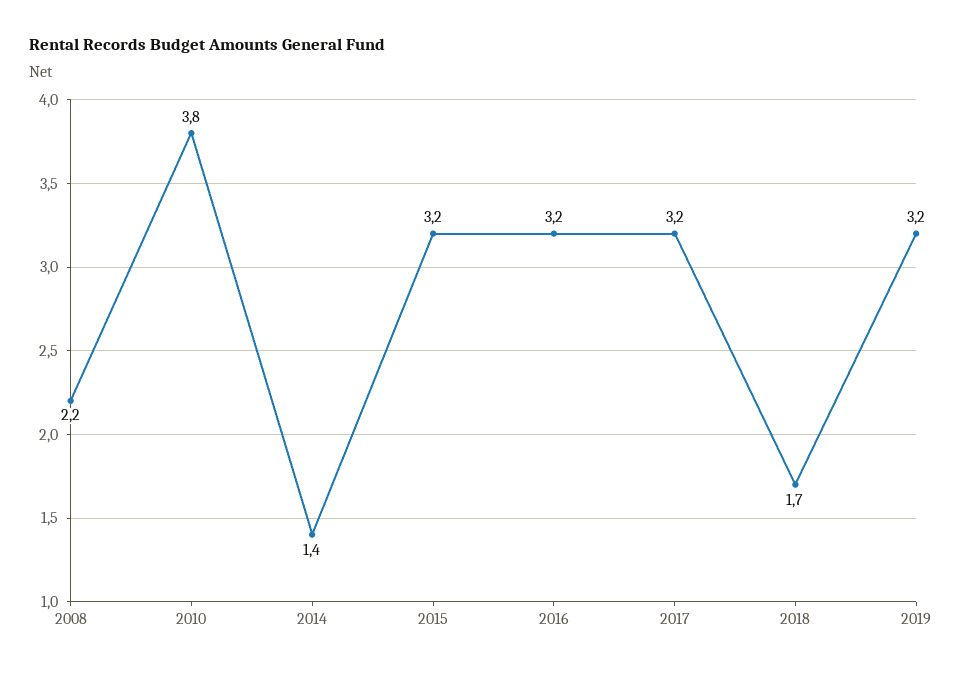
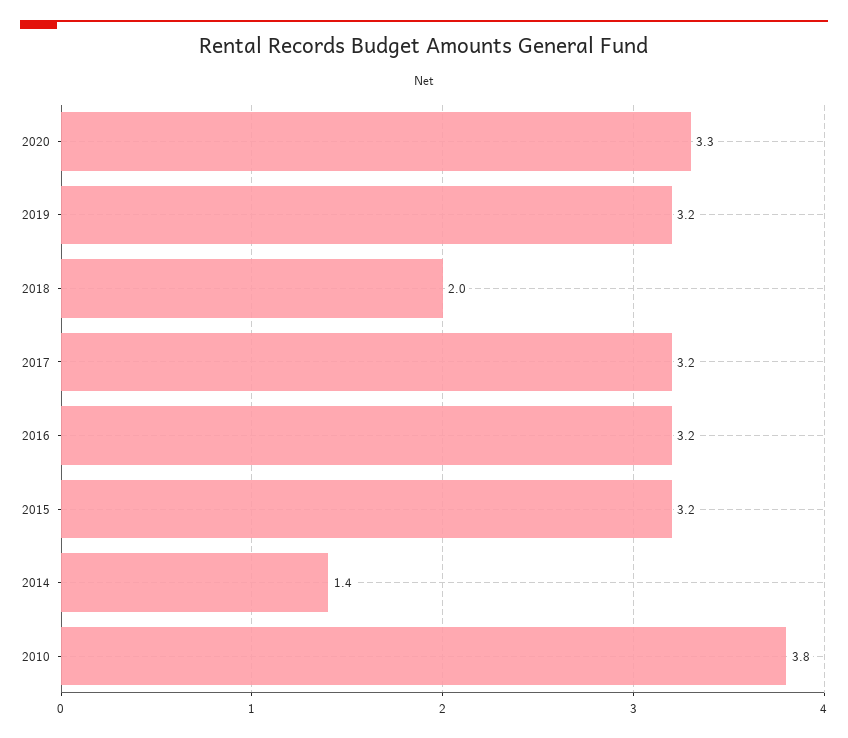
2008: 2.2 -> none
2018: 1.7 -> 2
2020: none -> 3.3

